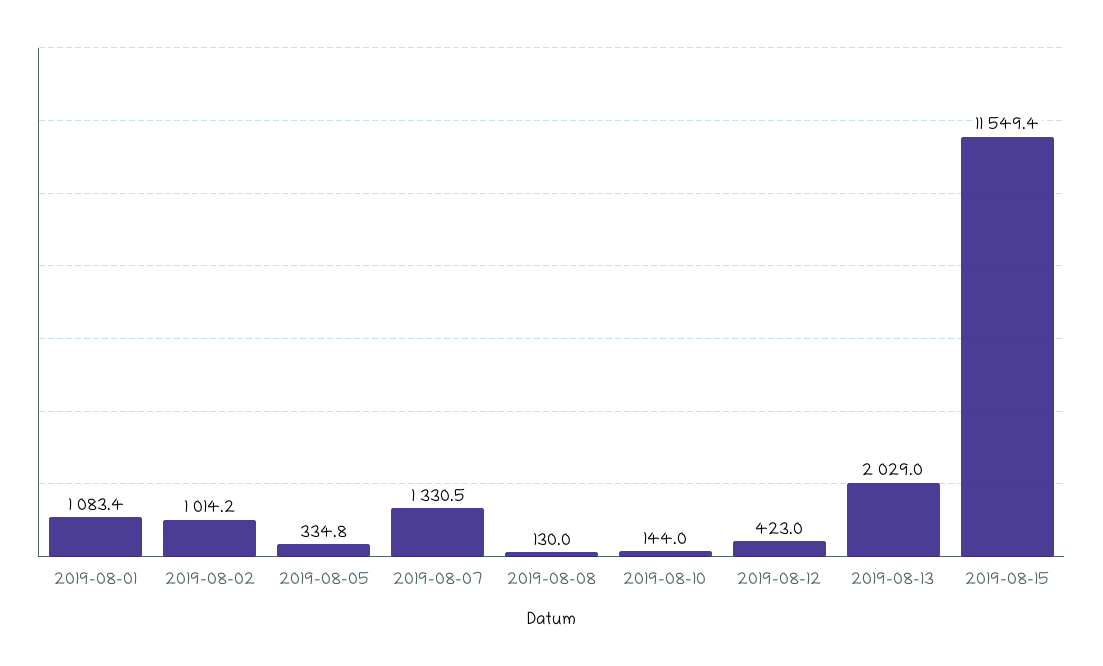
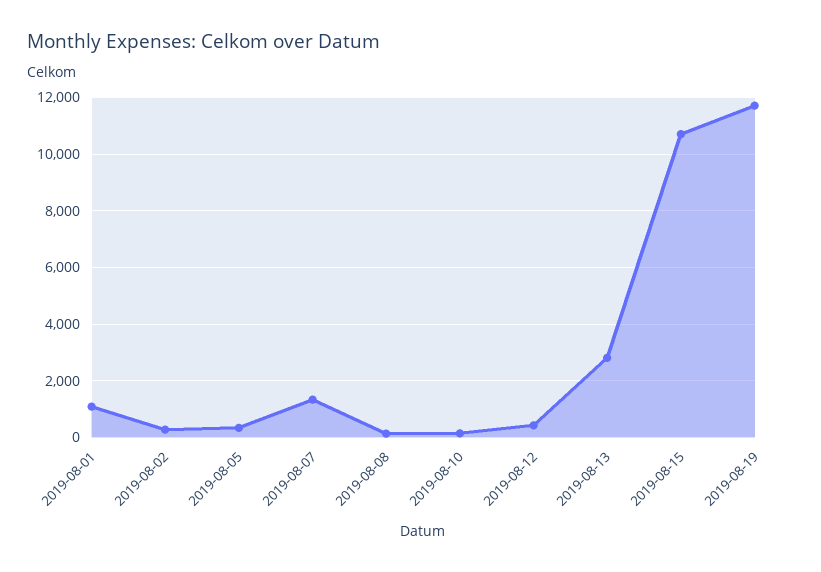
2019-08-02: 1014.2 -> 250
2019-08-13: 2029 -> 2750
2019-08-15: 11549.4 -> 10750
2019-08-19: none -> 11750

